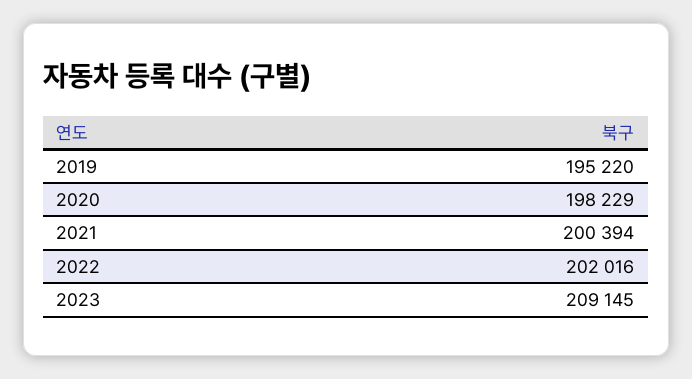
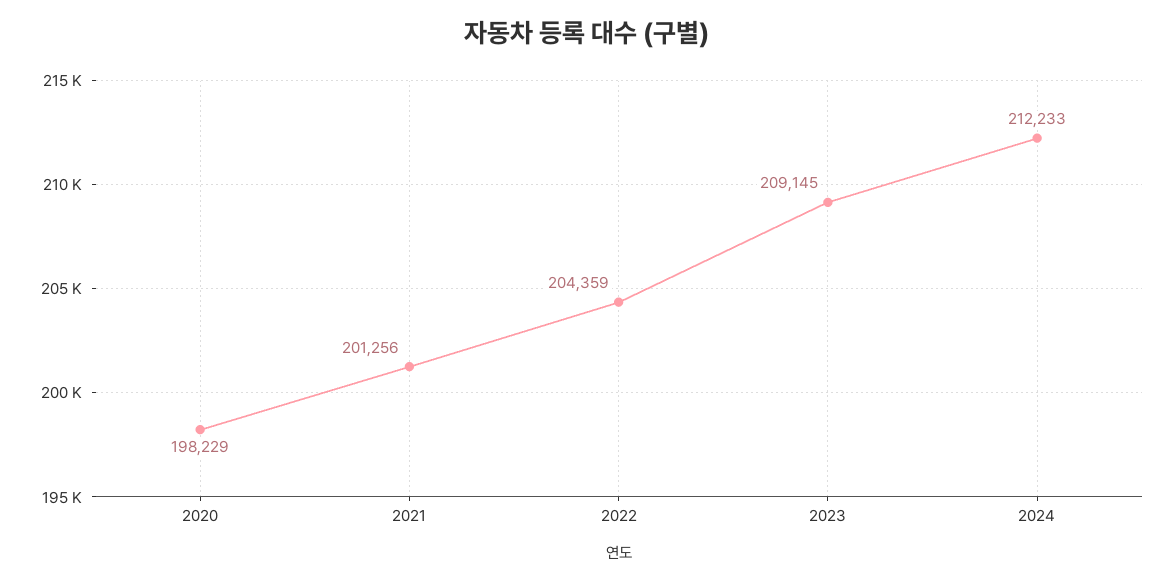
2019: 195220 -> none
2021: 200394 -> 201256
2022: 202016 -> 204359
2024: none -> 212233

